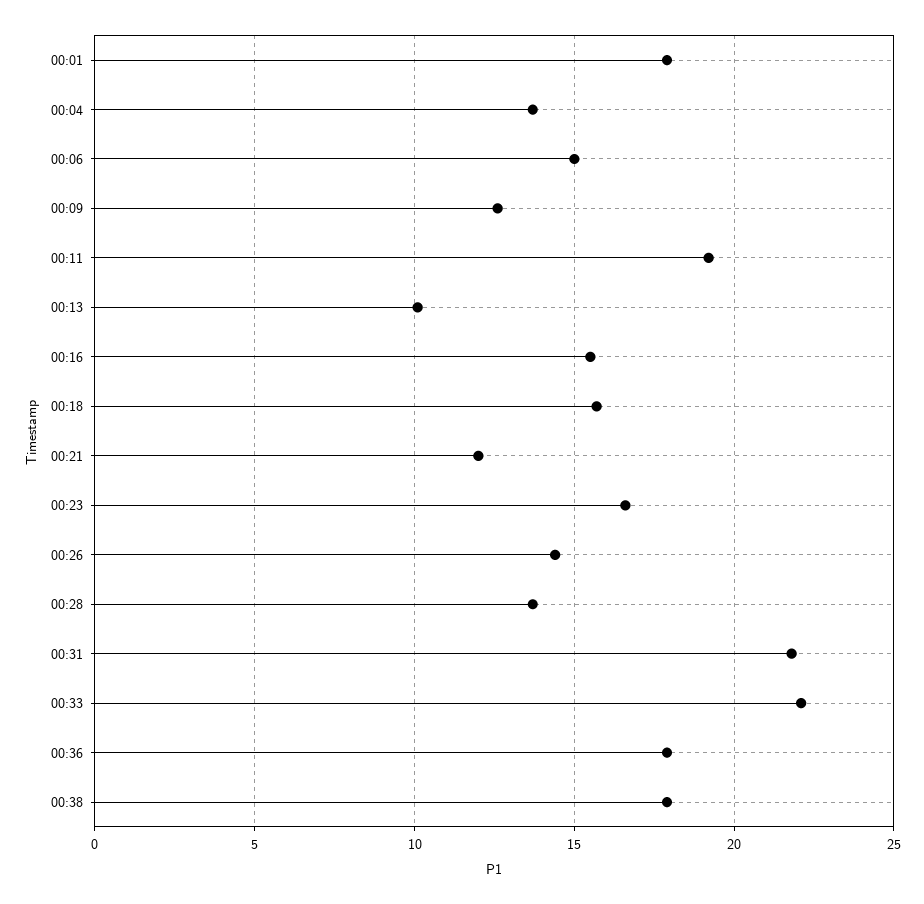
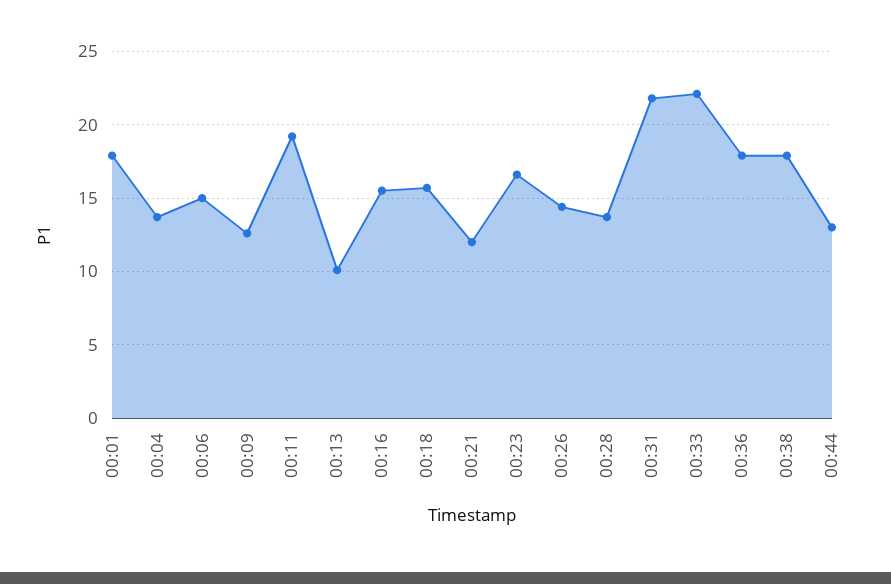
00:44: none -> 13

